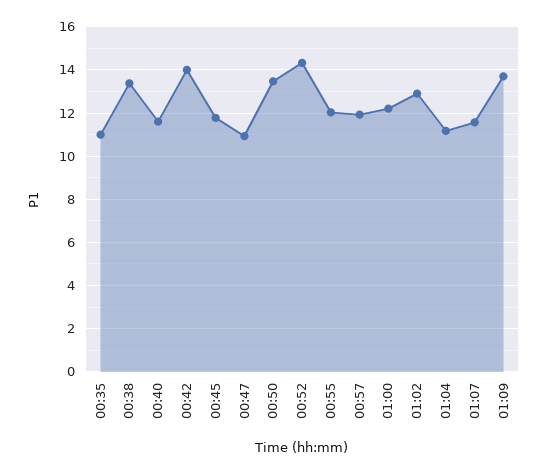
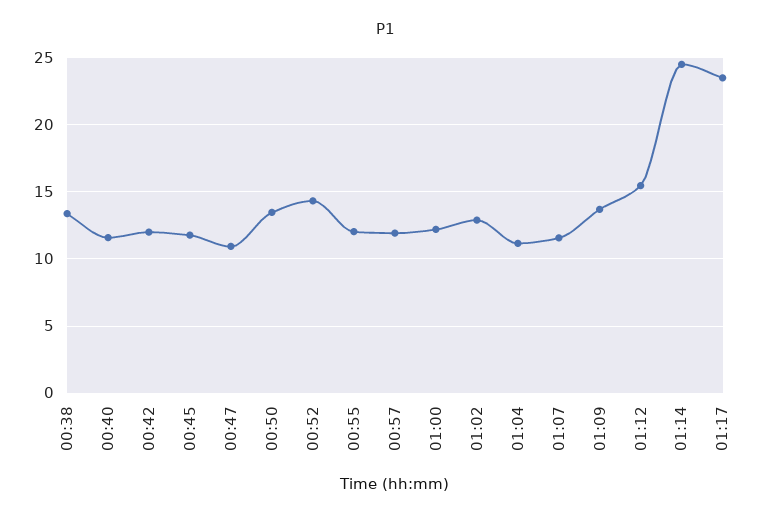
00:35: 11 -> none
00:42: 14 -> 12
01:12: none -> 15.5
01:14: none -> 24.5
01:17: none -> 23.5

